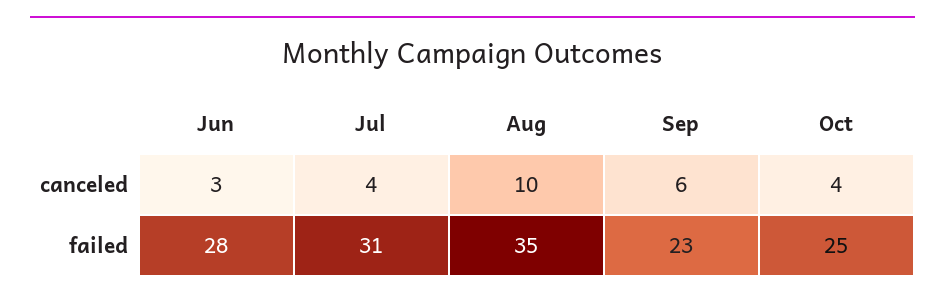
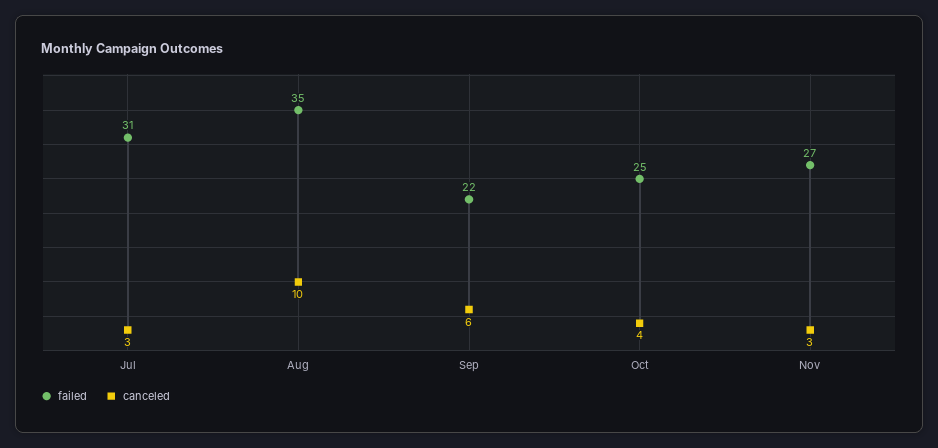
canceled, Jun: 3 -> none
canceled, Jul: 4 -> 3
failed, Jun: 28 -> none
failed, Sep: 23 -> 22
failed, Nov: none -> 27
canceled, Nov: none -> 3

